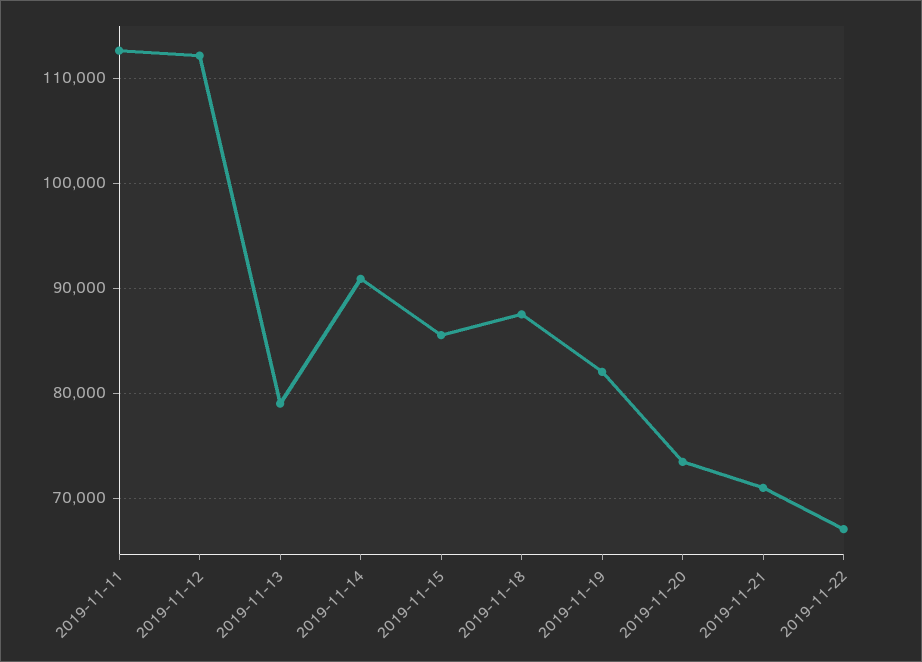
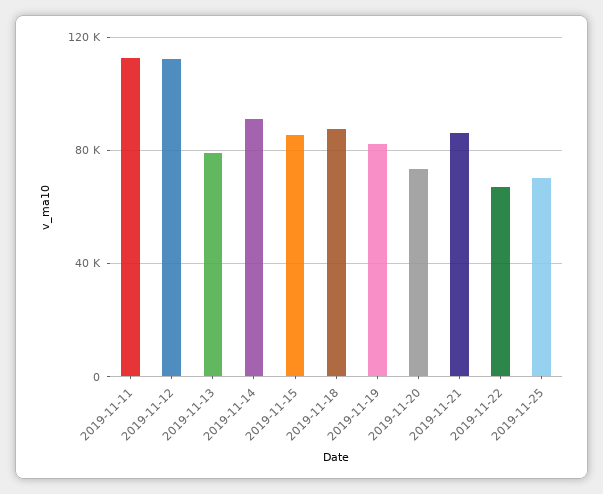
2019-11-21: 71000 -> 85000
2019-11-25: none -> 70000

